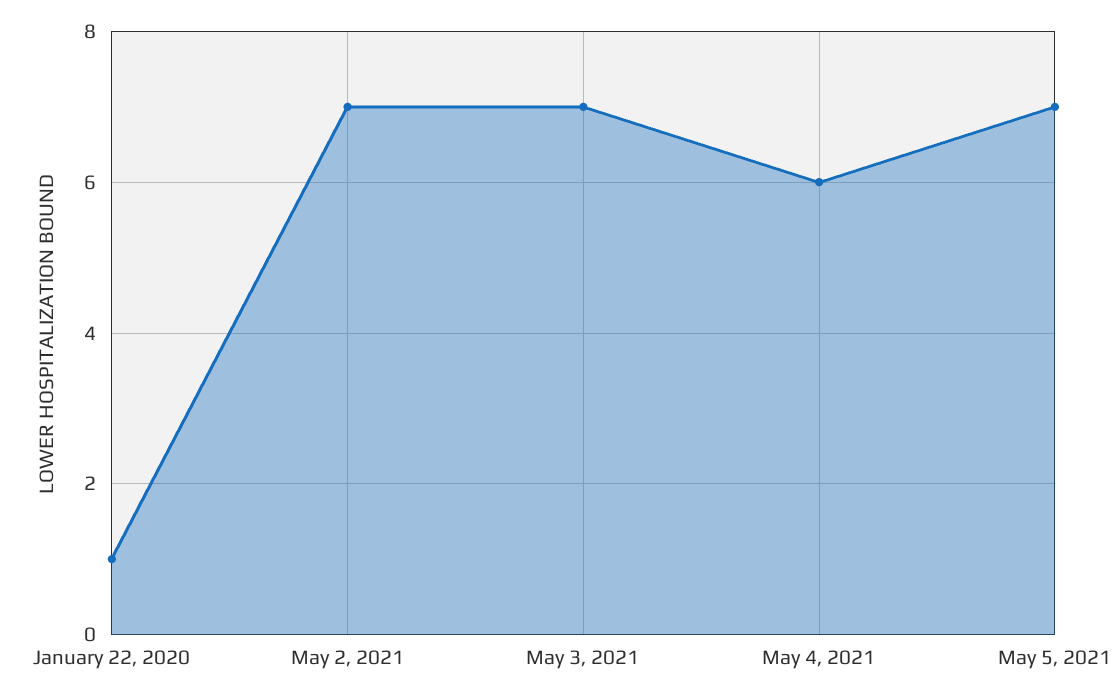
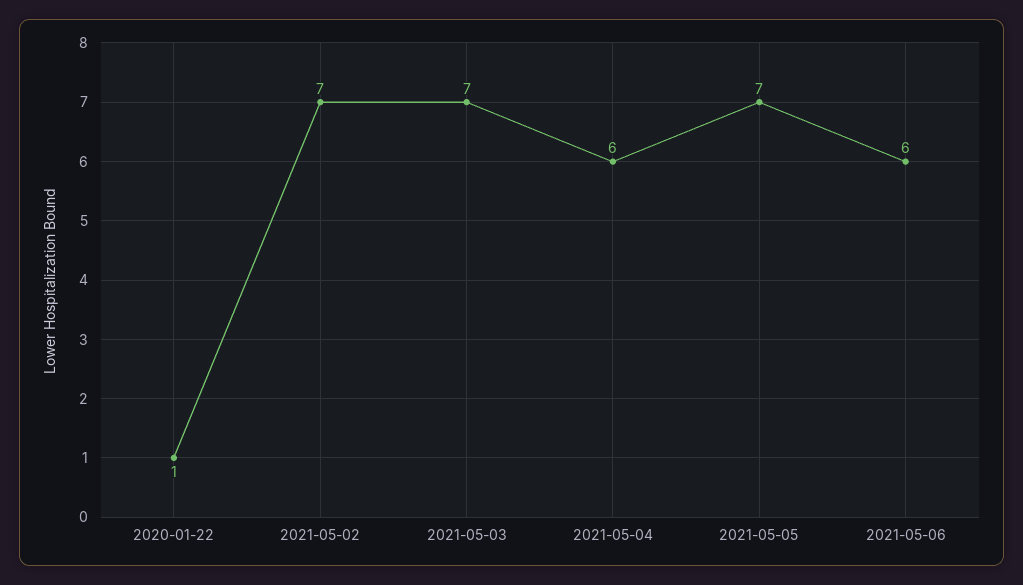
2021-05-06: none -> 6

